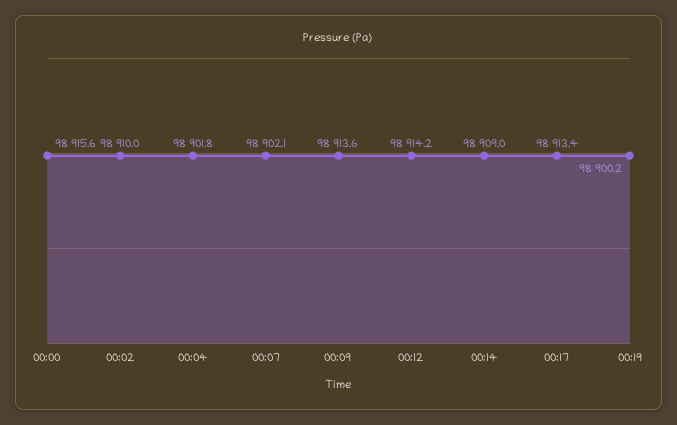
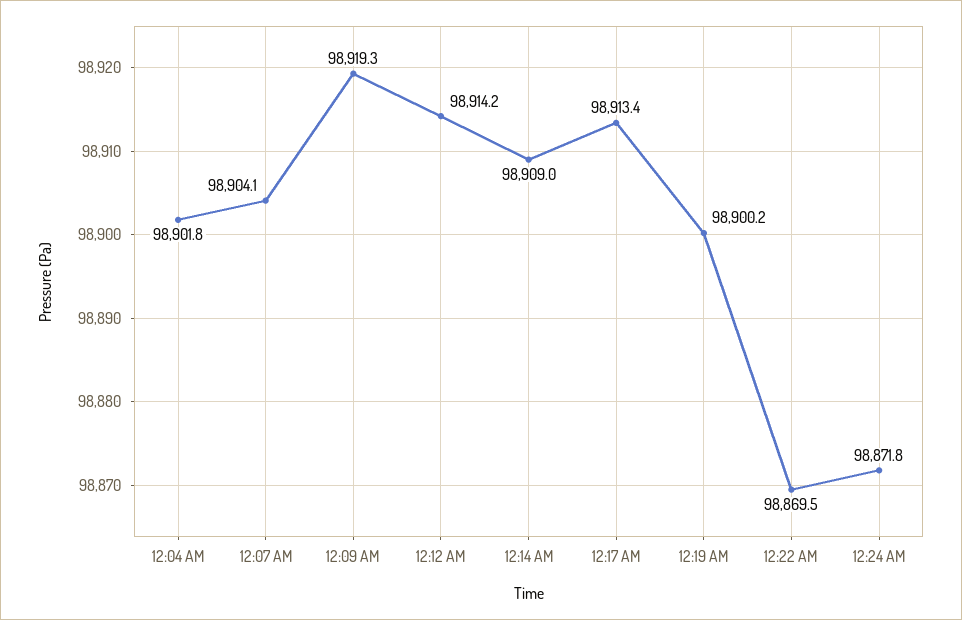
00:00: 98915.6 -> none
00:02: 98910 -> none
00:07: 98902.1 -> 98904.1
00:09: 98913.6 -> 98919.3
12:22 AM: none -> 98869.5
12:24 AM: none -> 98871.8

